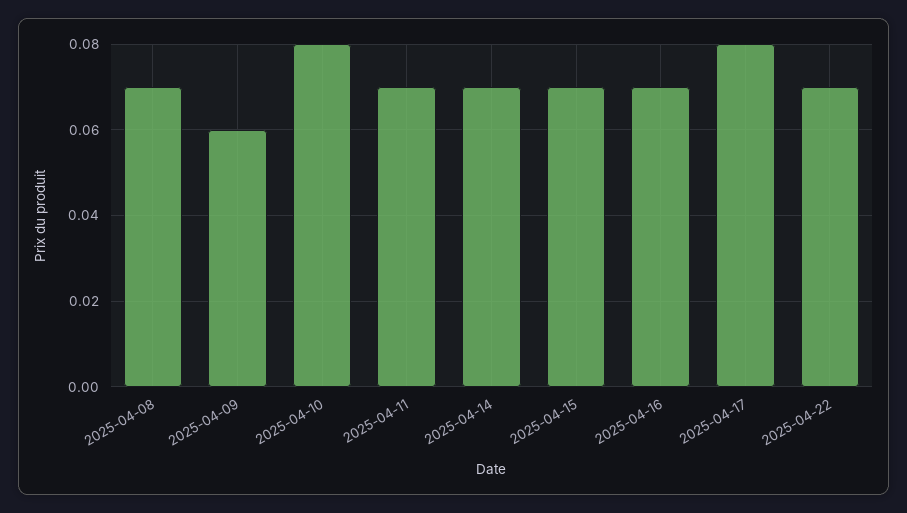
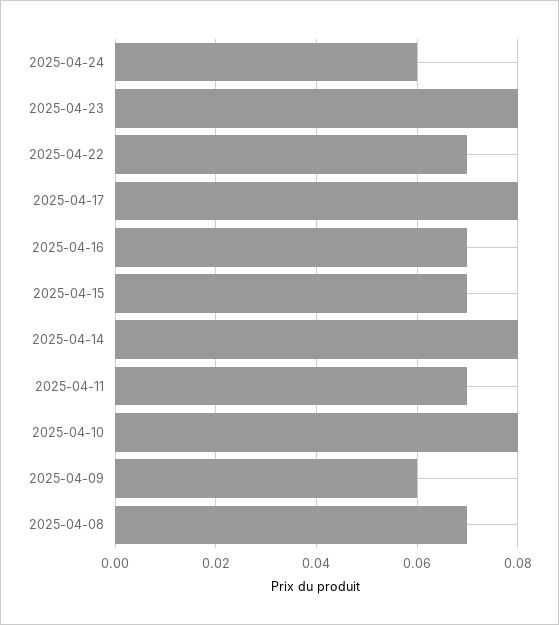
2025-04-14: 0.07 -> 0.08
2025-04-24: none -> 0.06
2025-04-23: none -> 0.08

